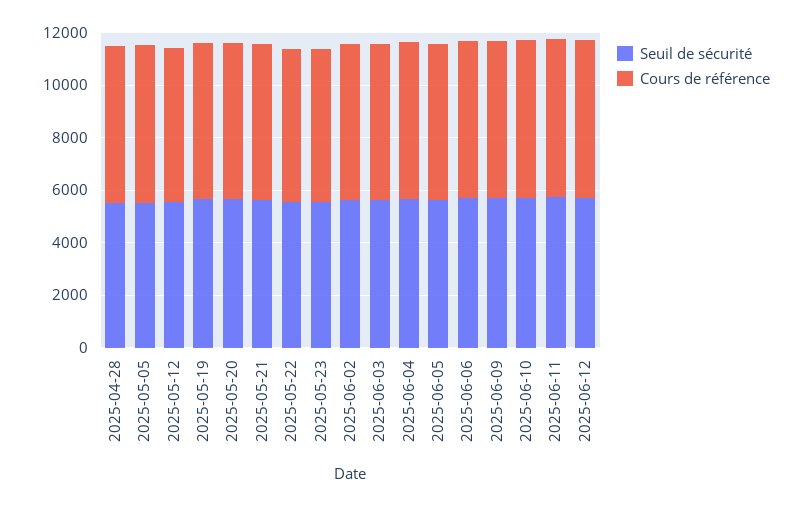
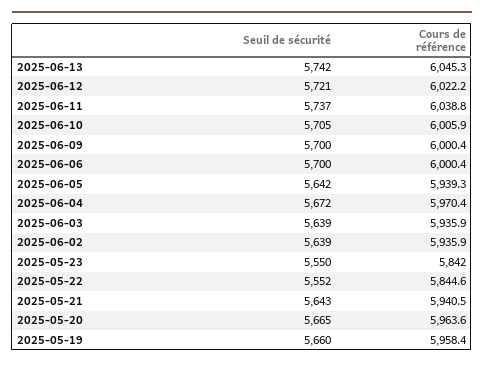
Seuil de sécurité, 2025-04-28: 5500 -> none
Cours de référence, 2025-04-28: 6000 -> none
Seuil de sécurité, 2025-05-05: 5500 -> none
Cours de référence, 2025-05-05: 6000 -> none
Seuil de sécurité, 2025-05-12: 5500 -> none
Cours de référence, 2025-05-12: 6000 -> none
Seuil de sécurité, 2025-06-13: none -> 5742
Cours de référence, 2025-06-13: none -> 6045.3

